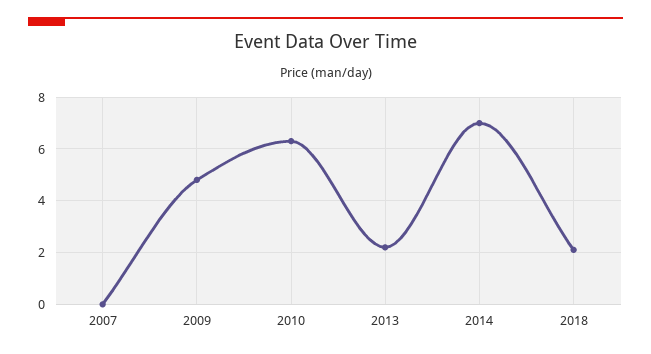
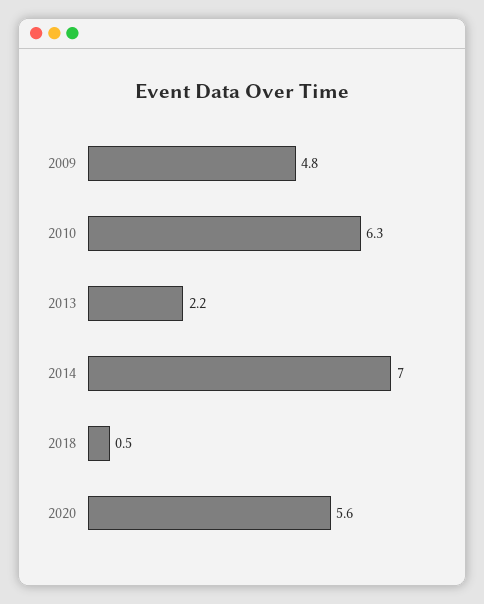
2007: 0 -> none
2018: 2 -> 0.5
2020: none -> 5.6

